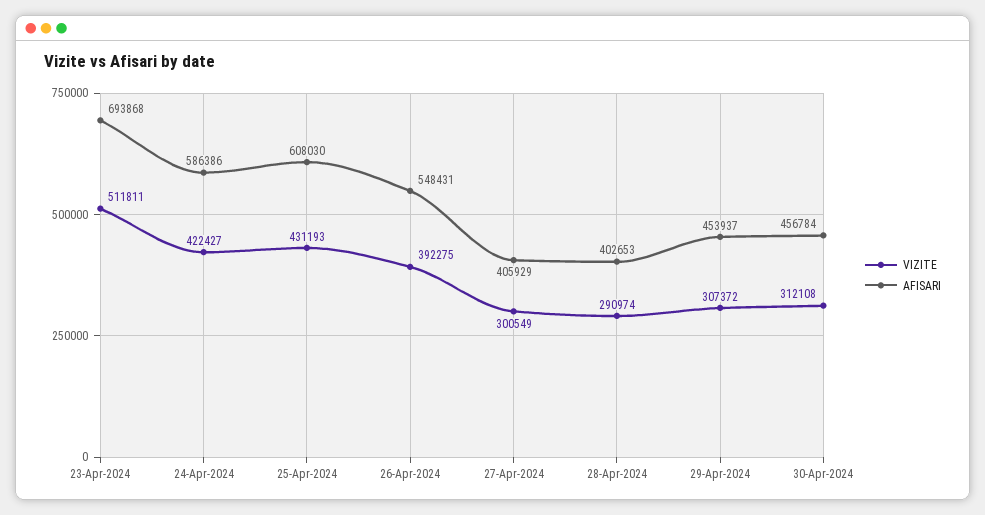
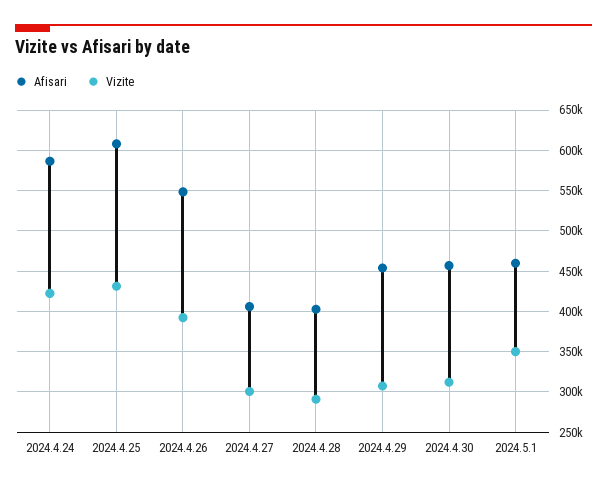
VIZITE, 23-Apr-2024: 511811 -> none
AFISARI, 23-Apr-2024: 693868 -> none
AFISARI, 2024.5.1: none -> 460000
VIZITE, 2024.5.1: none -> 350000

